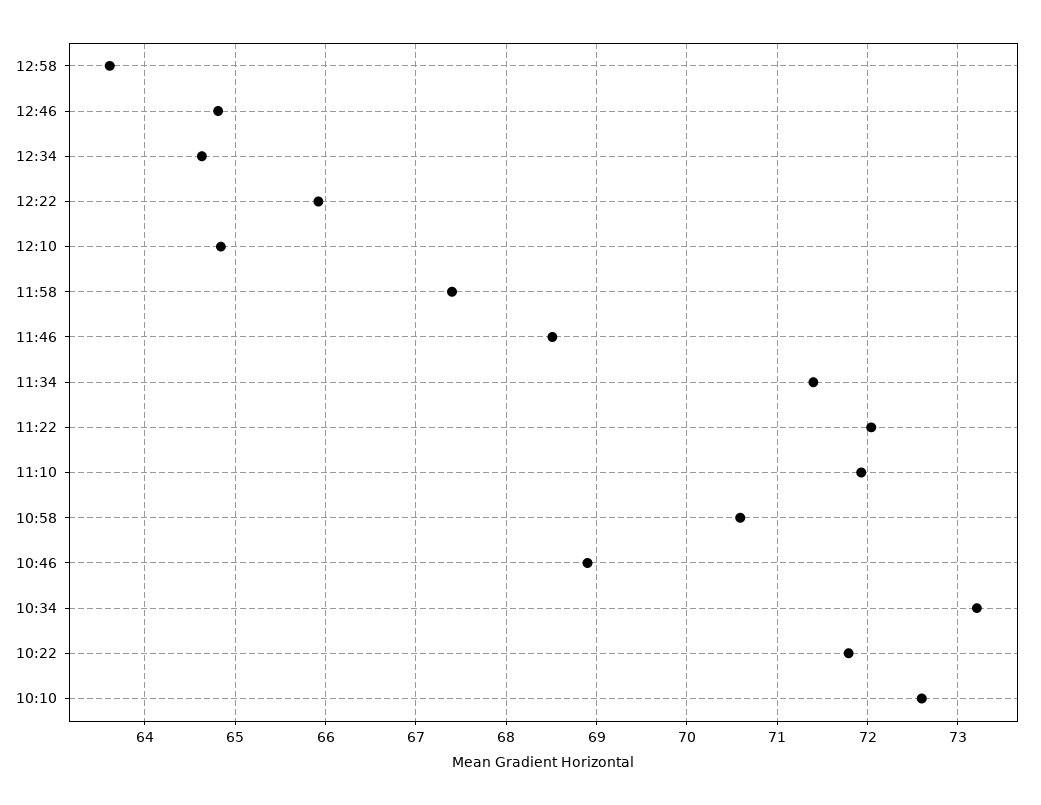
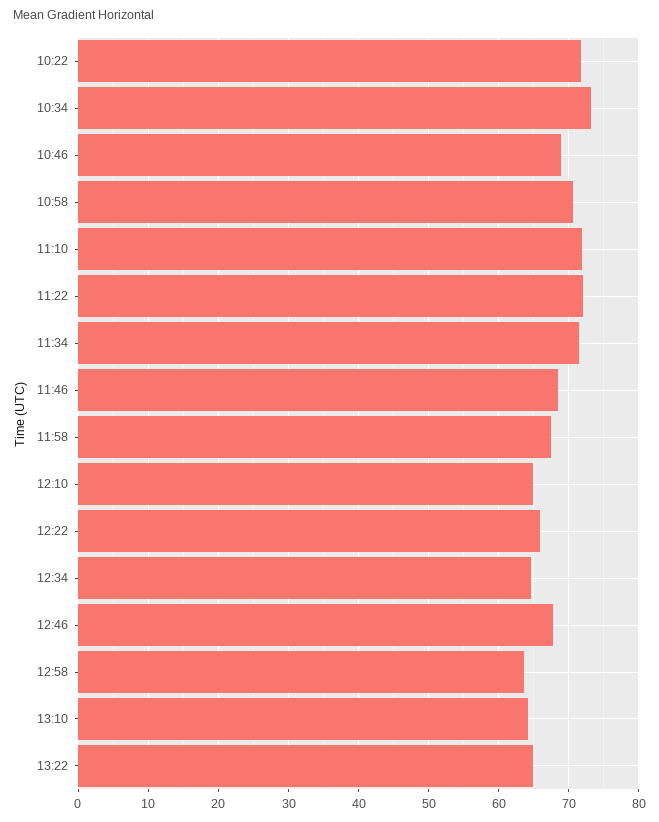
12:46: 64.8 -> 68
10:10: 72.6 -> none
13:10: none -> 64
13:22: none -> 65

